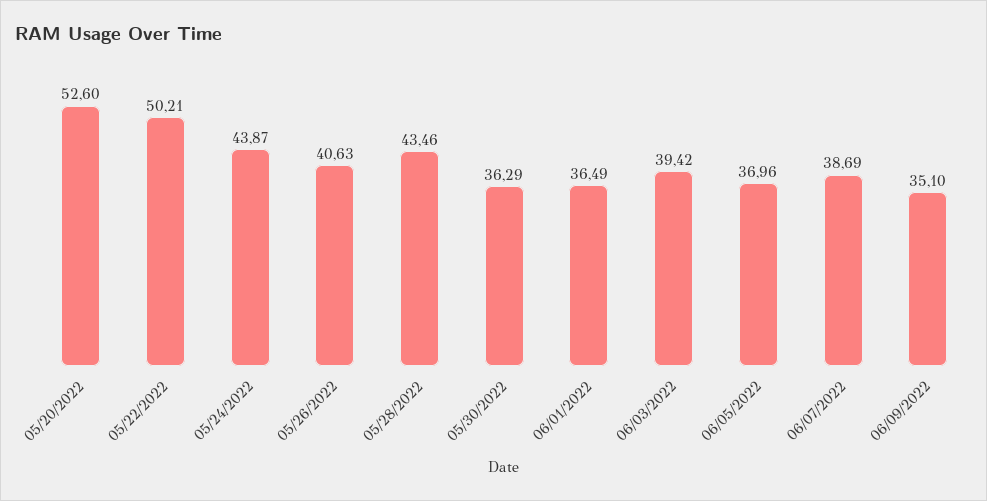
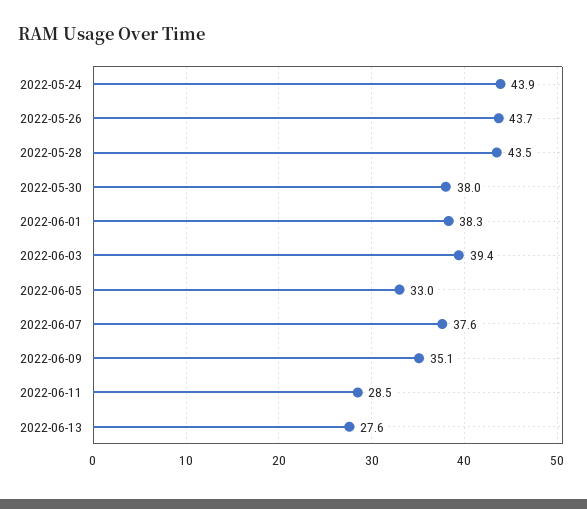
05/20/2022: 52.6 -> none
05/22/2022: 50.21 -> none
05/26/2022: 40.63 -> 43.7
05/30/2022: 36.29 -> 38
06/01/2022: 36.49 -> 38.3
06/05/2022: 36.96 -> 33
06/07/2022: 38.69 -> 37.6
2022-06-11: none -> 28.5
2022-06-13: none -> 27.6

